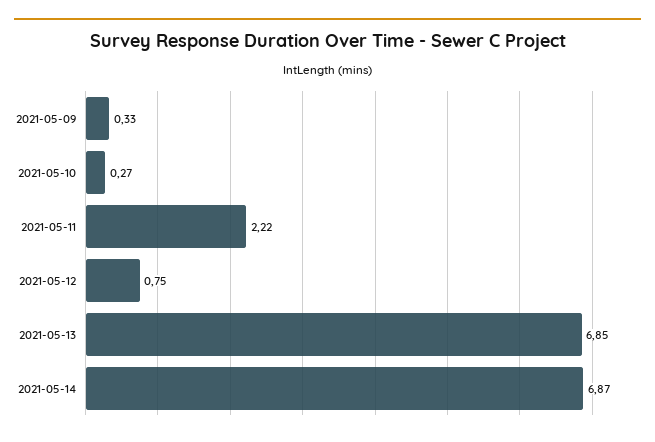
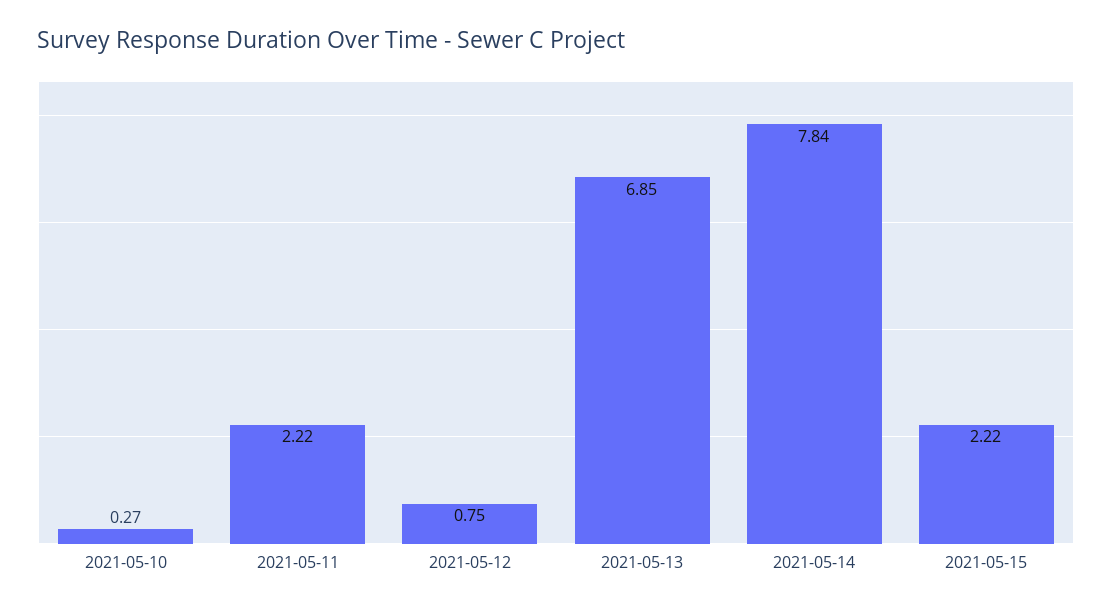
2021-05-09: 0.33 -> none
2021-05-14: 6.87 -> 7.84
2021-05-15: none -> 2.22

